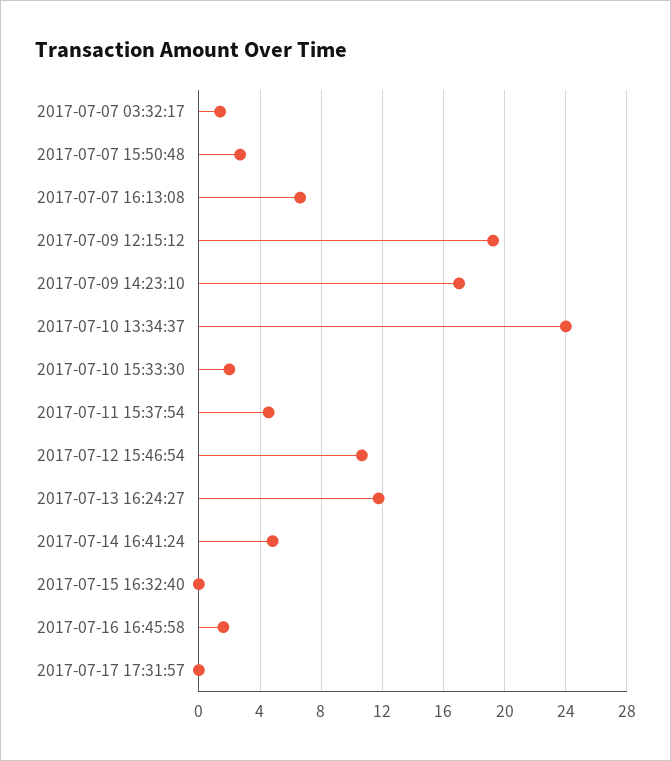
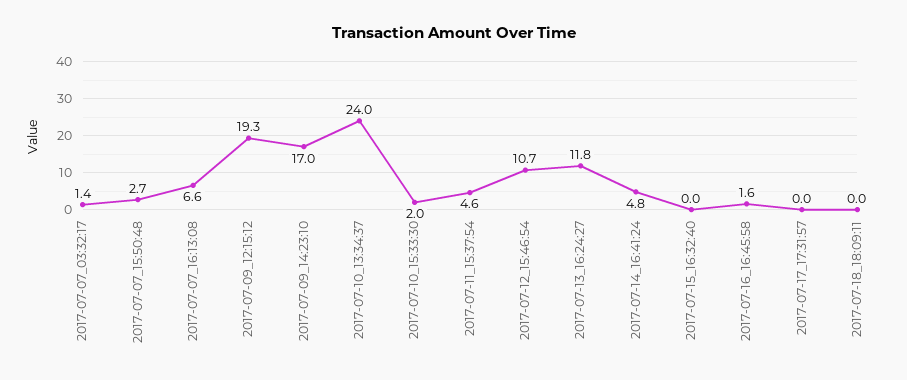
2017-07-18_18:09:11: none -> 0

